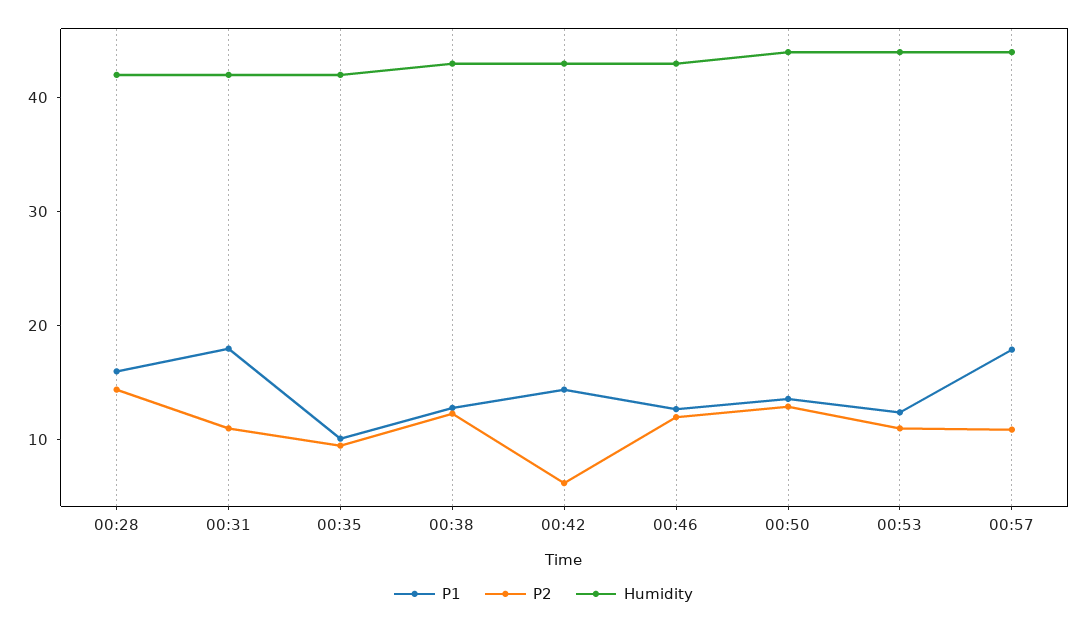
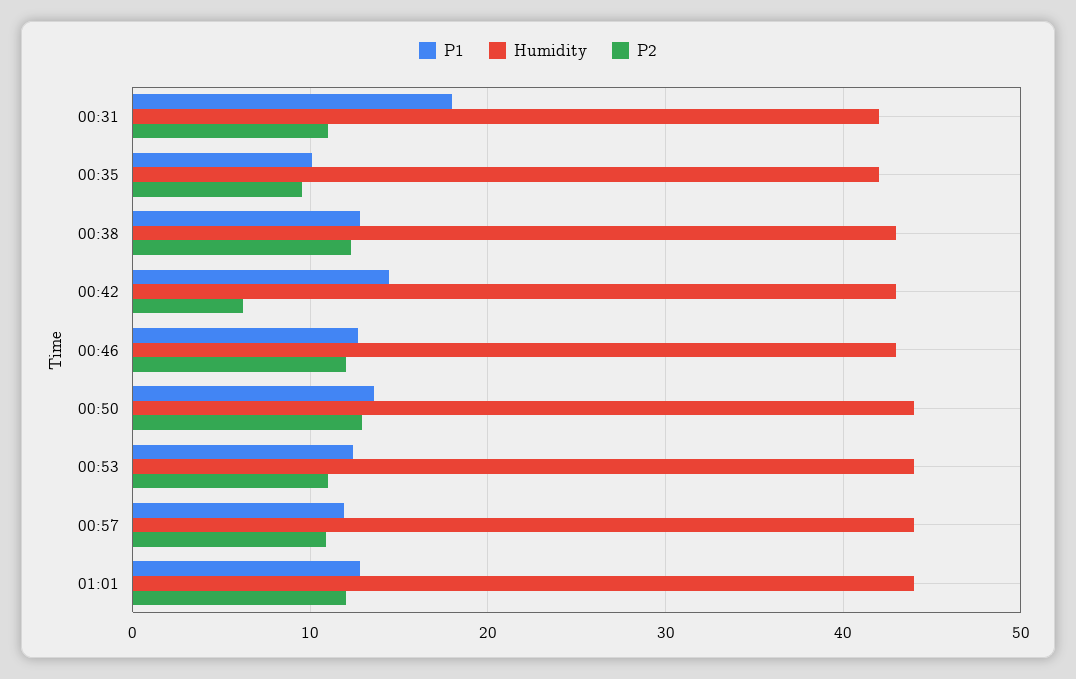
P1, 00:28: 16 -> none
P2, 00:28: 14 -> none
Humidity, 00:28: 42 -> none
P1, 00:57: 18 -> 12
P1, 01:01: none -> 13
Humidity, 01:01: none -> 44
P2, 01:01: none -> 12

